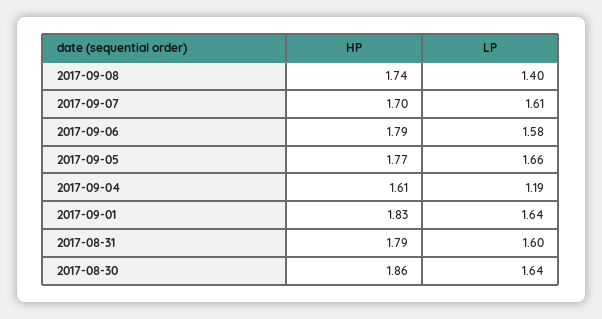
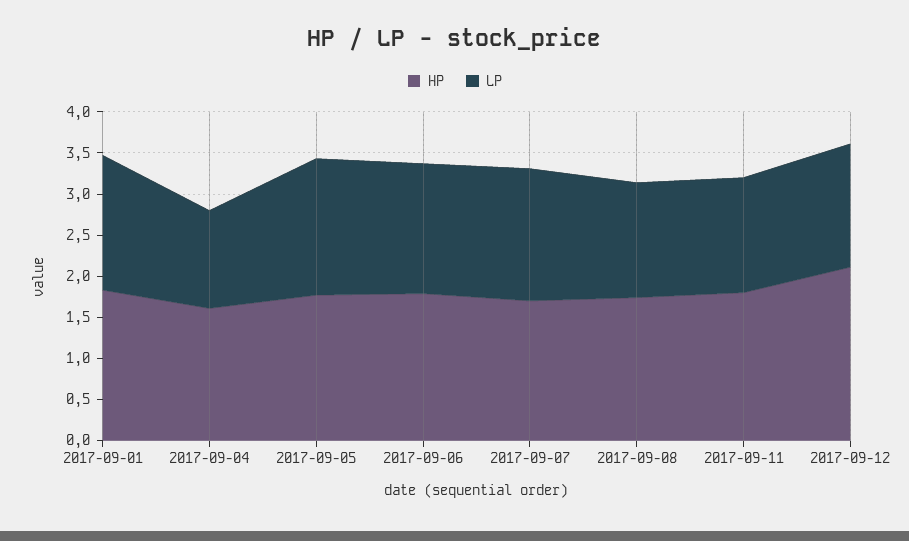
HP, 2017-08-31: 1.79 -> none
LP, 2017-08-31: 1.6 -> none
HP, 2017-08-30: 1.86 -> none
LP, 2017-08-30: 1.64 -> none
HP, 2017-09-11: none -> 1.8
LP, 2017-09-11: none -> 1.4
HP, 2017-09-12: none -> 2.1
LP, 2017-09-12: none -> 1.5

